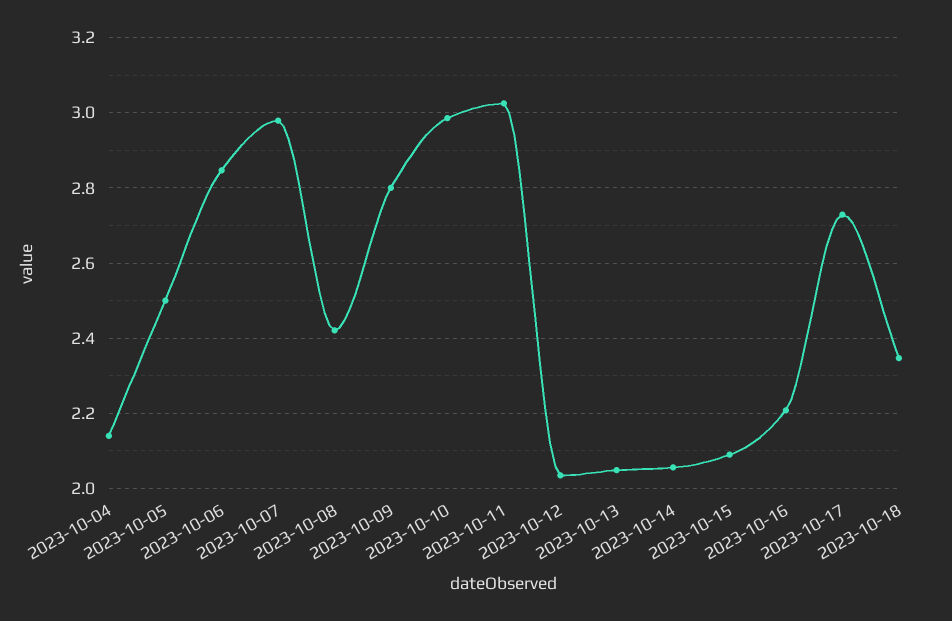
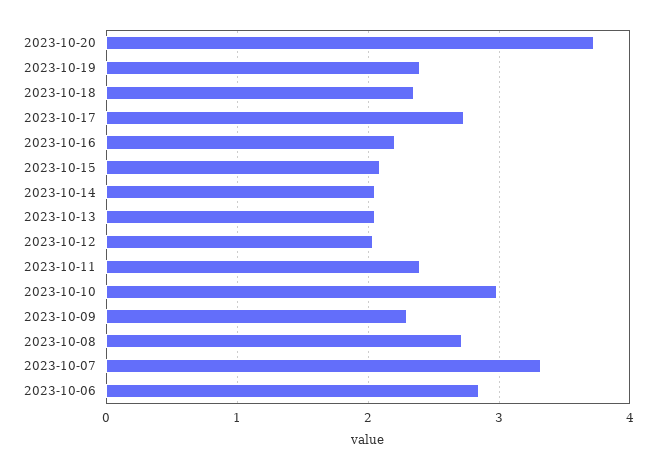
2023-10-04: 2.14 -> none
2023-10-05: 2.5 -> none
2023-10-07: 2.98 -> 3.3
2023-10-08: 2.42 -> 2.7
2023-10-09: 2.8 -> 2.3
2023-10-11: 3.02 -> 2.4
2023-10-20: none -> 3.7
2023-10-19: none -> 2.4

